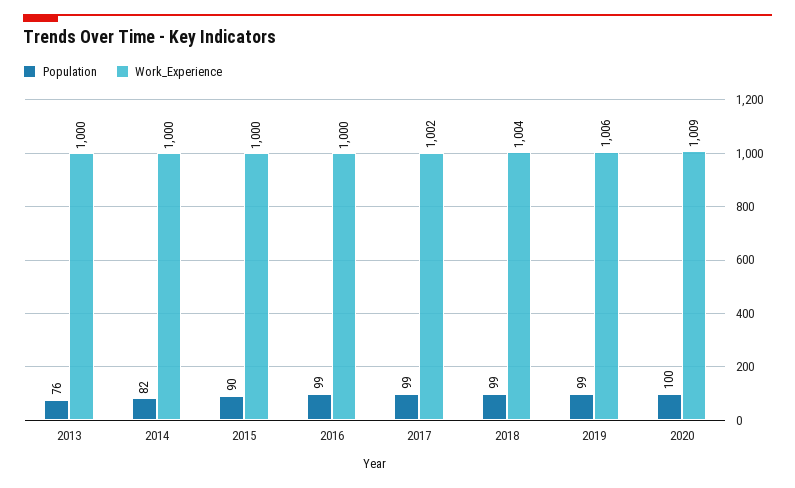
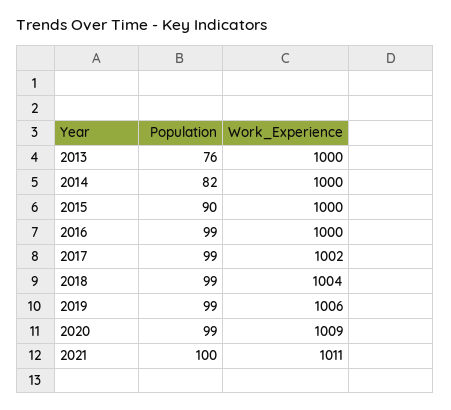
Population, 2020: 100 -> 99
Population, 2021: none -> 100
Work_Experience, 2021: none -> 1011

